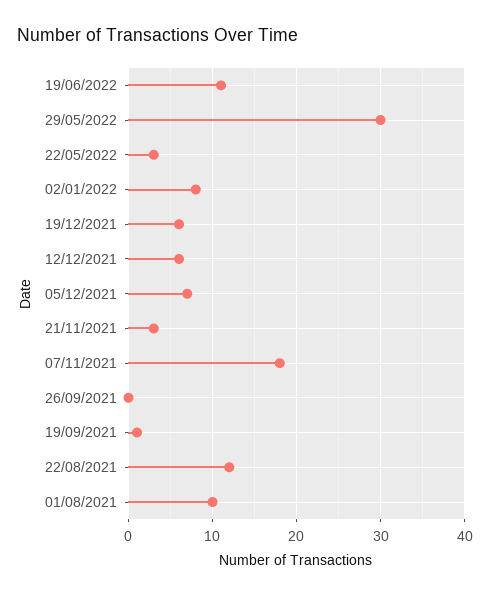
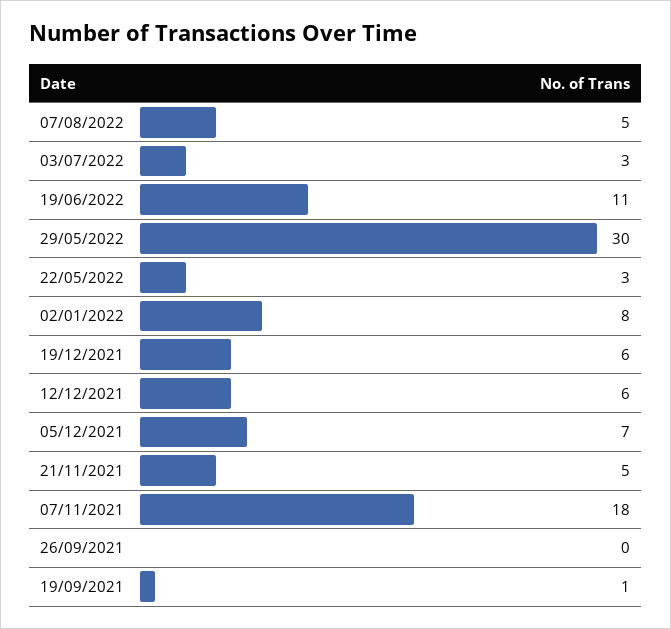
21/11/2021: 3 -> 5
22/08/2021: 12 -> none
01/08/2021: 10 -> none
07/08/2022: none -> 5
03/07/2022: none -> 3

